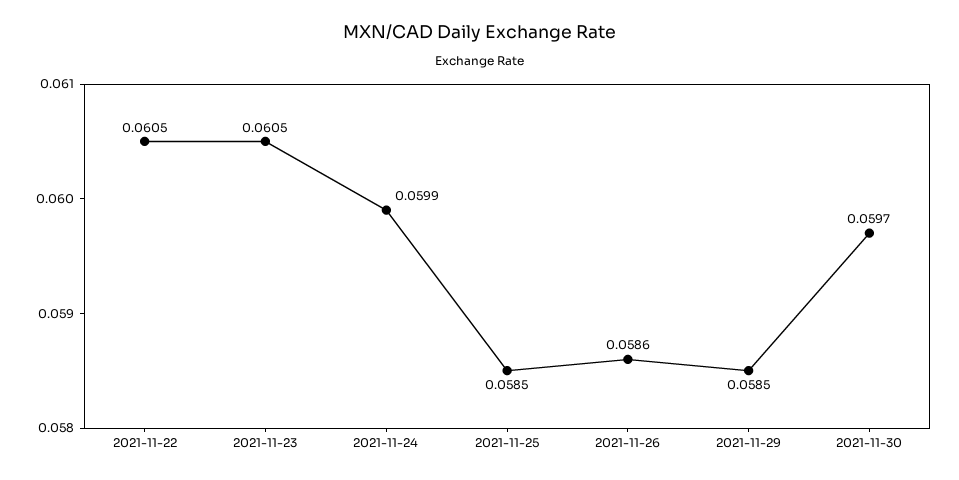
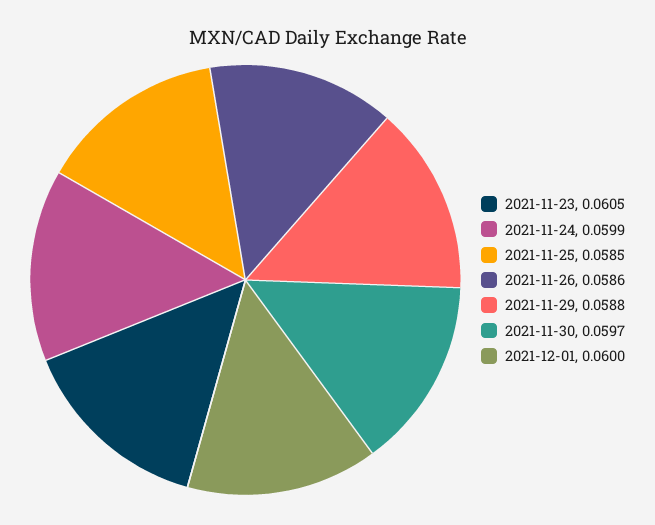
2021-11-22: 0.0605 -> none
2021-11-29: 0.0585 -> 0.0588
2021-12-01: none -> 0.06

